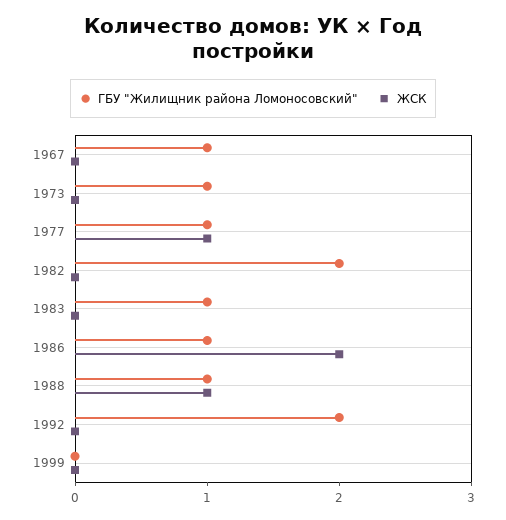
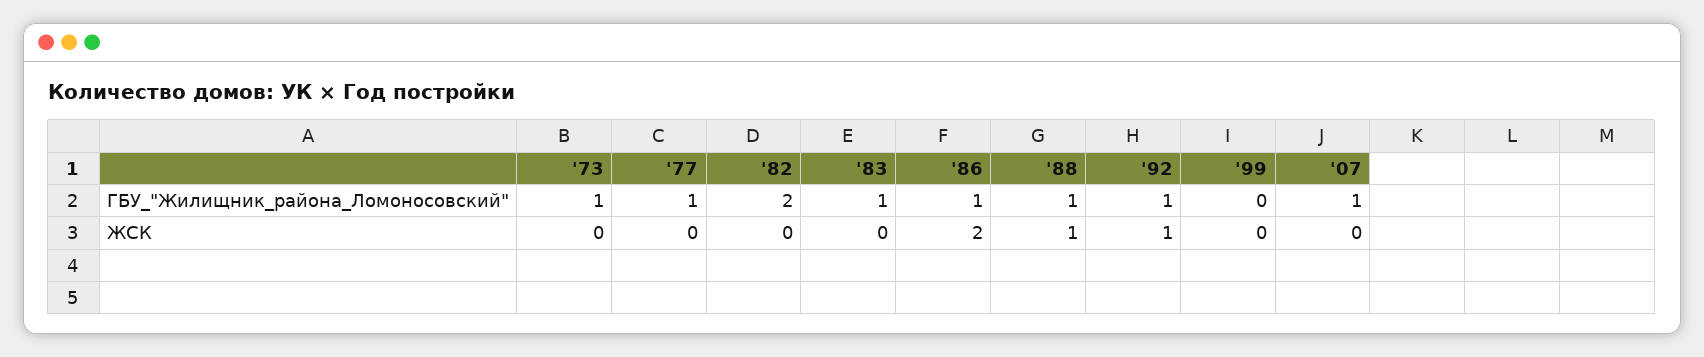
ГБУ "Жилищник района Ломоносовский", 1967: 1 -> none
ЖСК, 1967: 0 -> none
ЖСК, 1977: 1 -> 0
ГБУ "Жилищник района Ломоносовский", 1992: 2 -> 1
ЖСК, 1992: 0 -> 1
ГБУ "Жилищник района Ломоносовский", '07: none -> 1
ЖСК, '07: none -> 0

